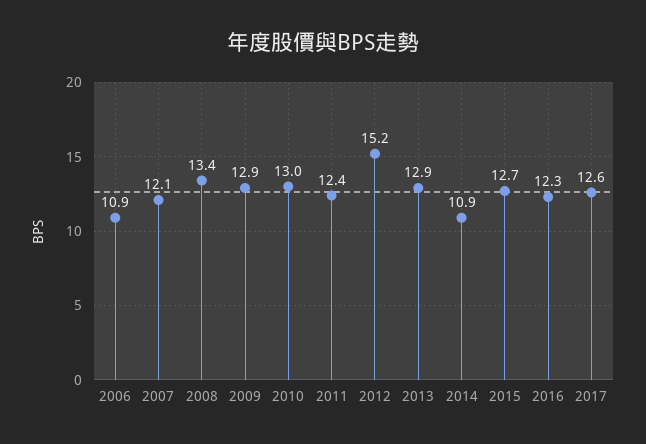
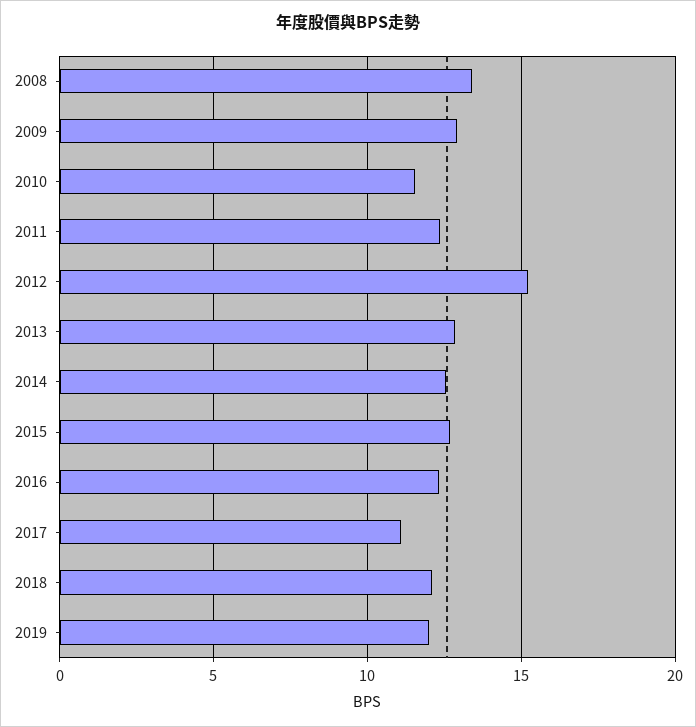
2006: 10.9 -> none
2007: 12.1 -> none
2010: 13 -> 11.5
2014: 10.9 -> 12.5
2017: 12.6 -> 11
2018: none -> 12
2019: none -> 12

